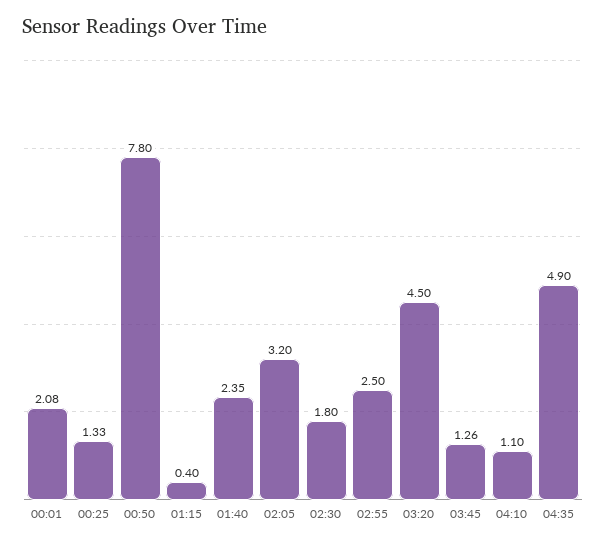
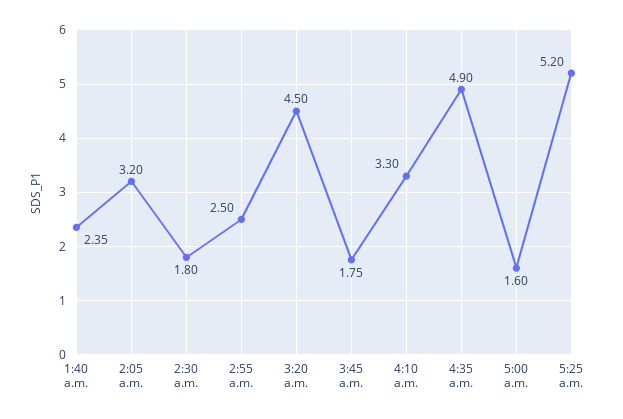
00:01: 2.08 -> none
00:25: 1.33 -> none
00:50: 7.8 -> none
01:15: 0.4 -> none
03:45: 1.26 -> 1.75
04:10: 1.1 -> 3.3
5:00 a.m.: none -> 1.6
5:25 a.m.: none -> 5.2

